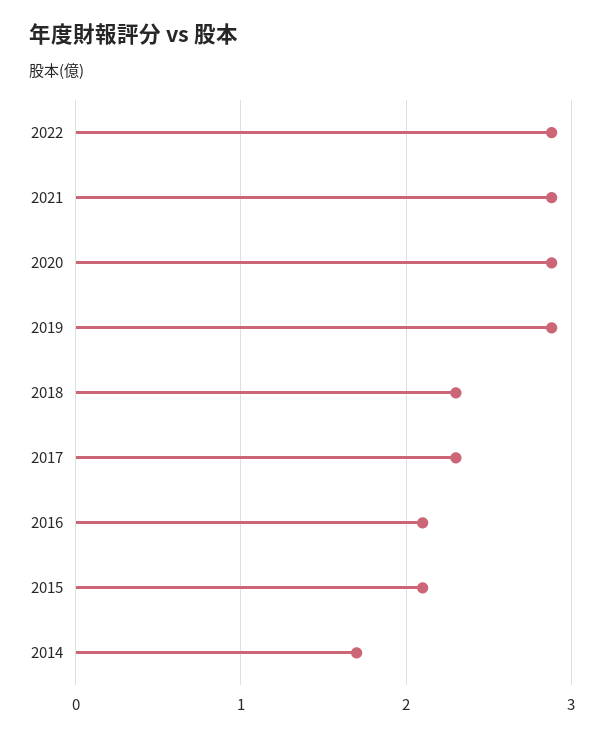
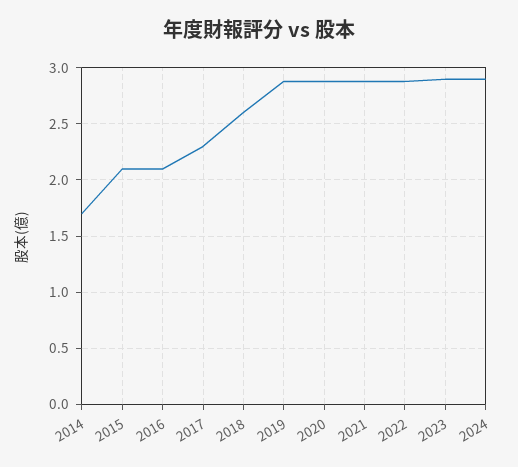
2018: 2.3 -> 2.6
2023: none -> 2.9
2024: none -> 2.9

